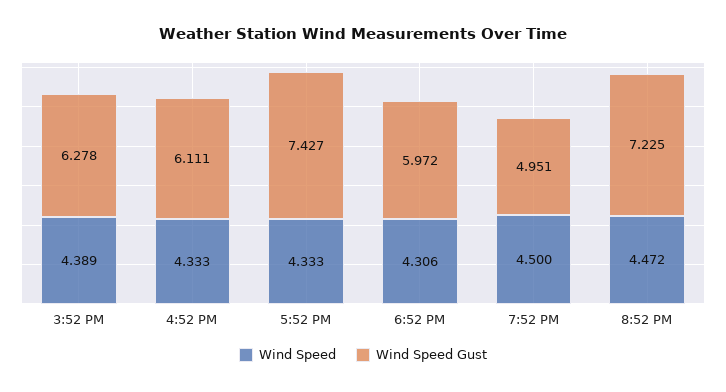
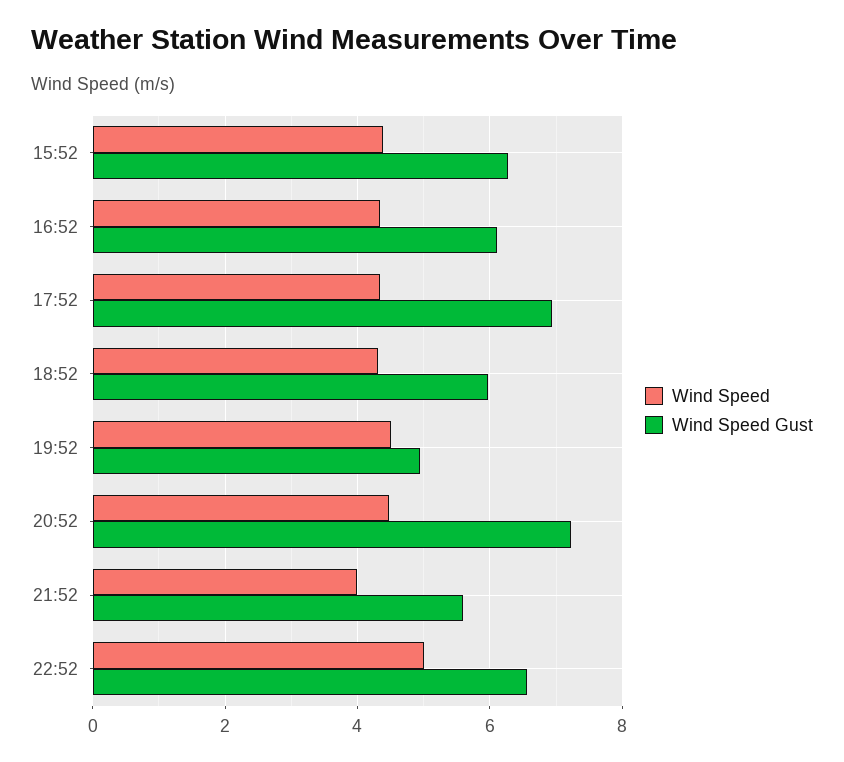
Wind Speed Gust, 5:52 PM: 7.427 -> 7
Wind Speed, 21:52: none -> 4
Wind Speed Gust, 21:52: none -> 5.6
Wind Speed, 22:52: none -> 5
Wind Speed Gust, 22:52: none -> 6.6

